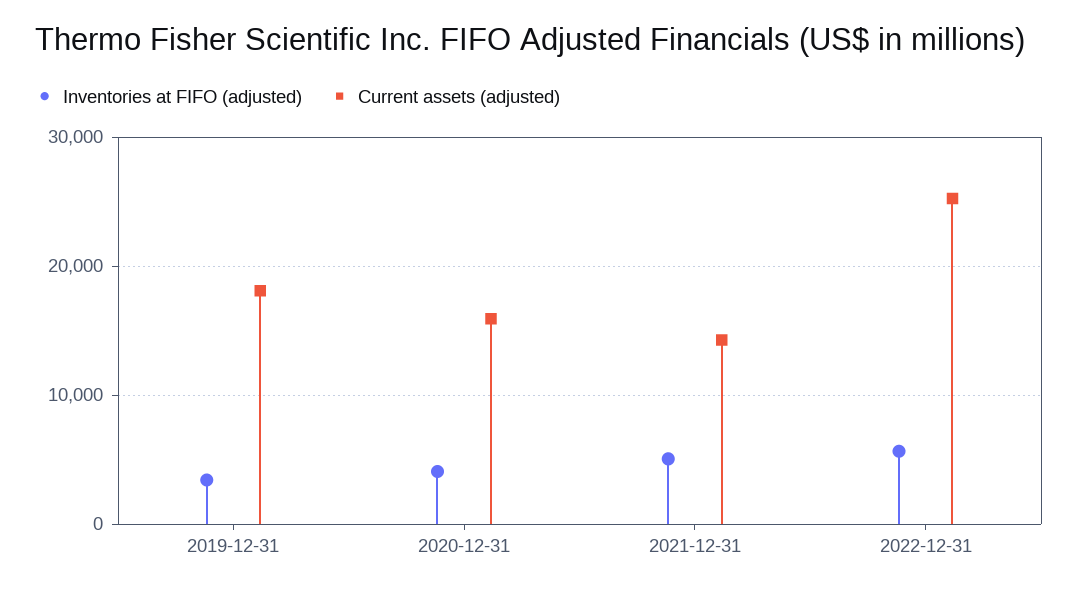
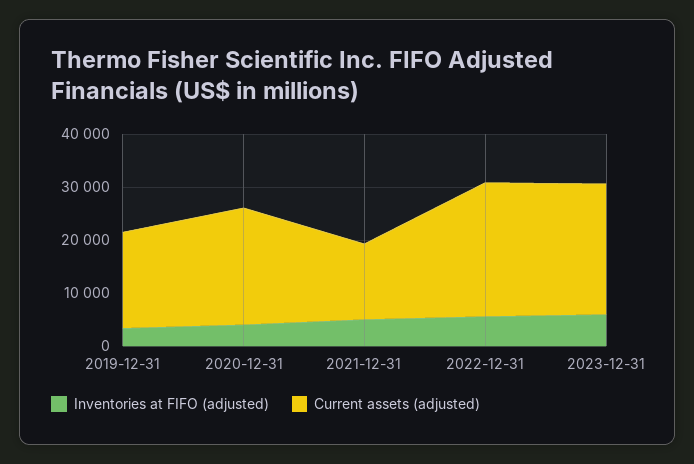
Current assets (adjusted), 2020-12-31: 16000 -> 22000
Inventories at FIFO (adjusted), 2023-12-31: none -> 6000
Current assets (adjusted), 2023-12-31: none -> 24000

